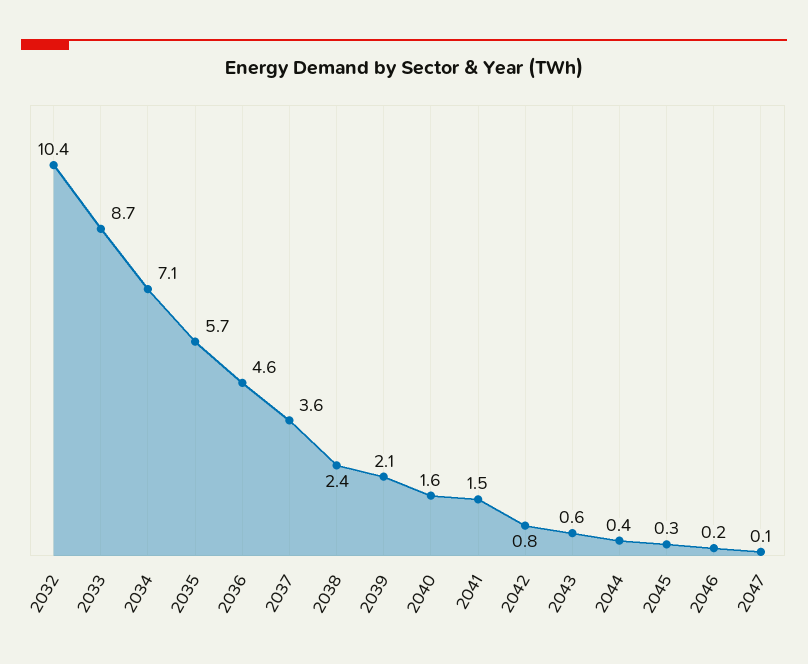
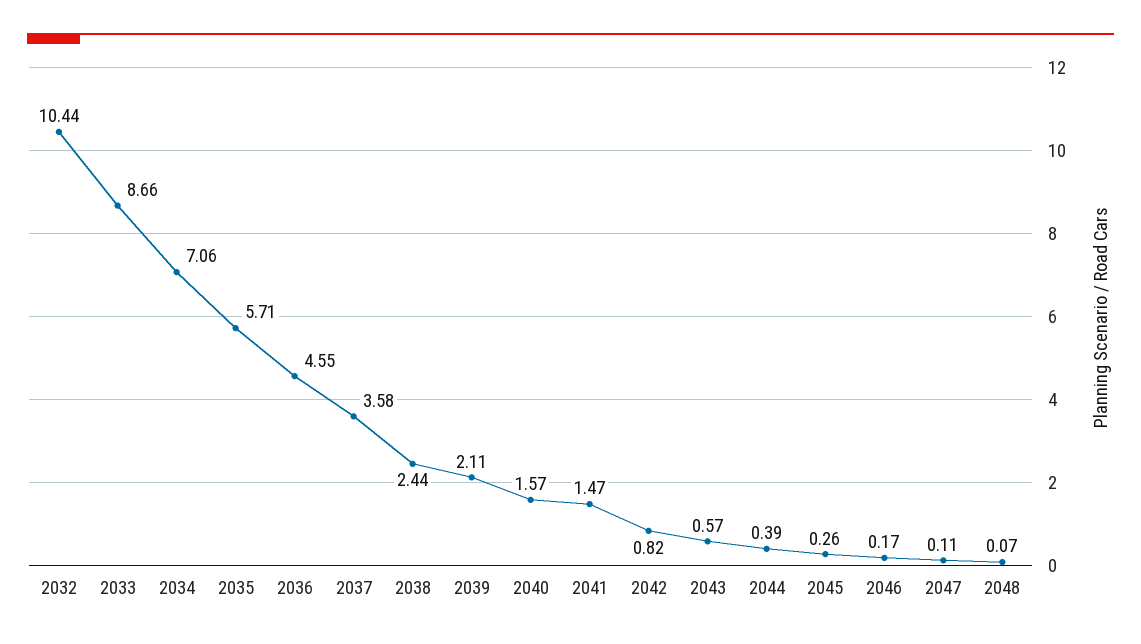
2048: none -> 0.07

